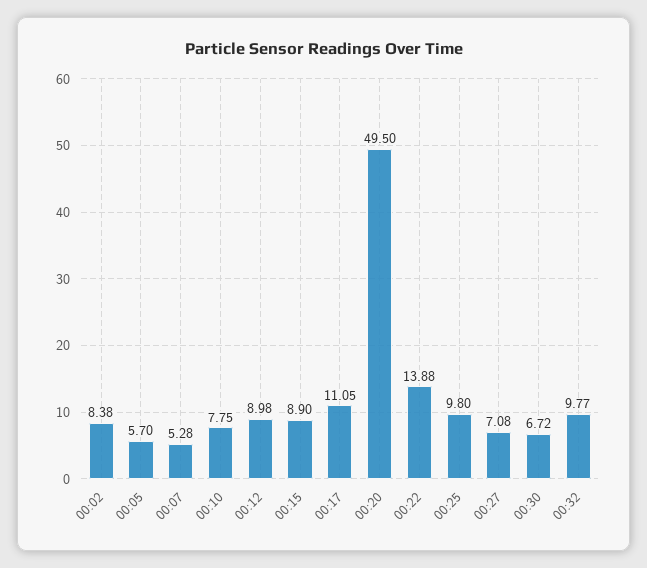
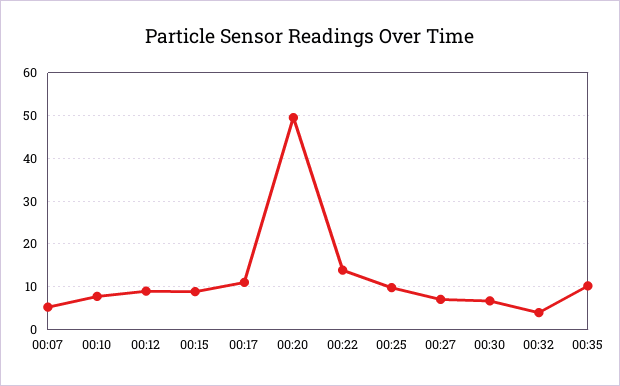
00:02: 8.38 -> none
00:05: 5.7 -> none
00:32: 9.77 -> 4
00:35: none -> 10

